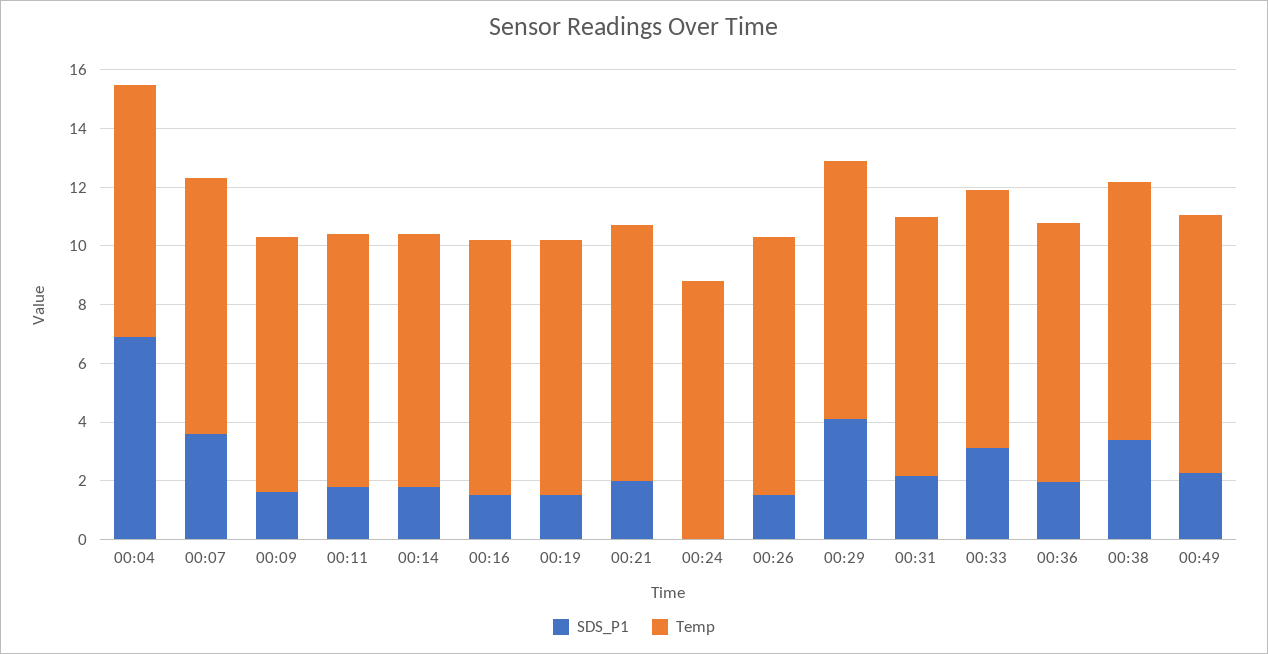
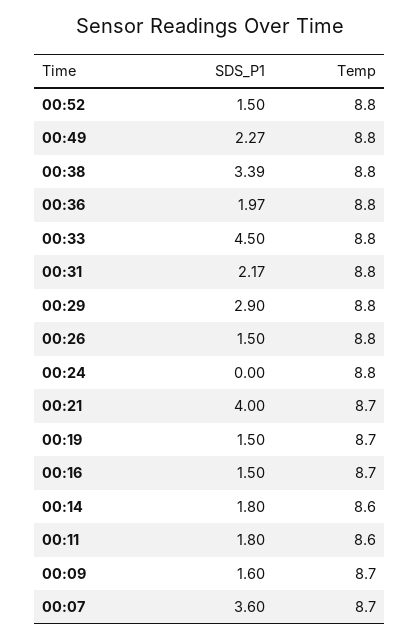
SDS_P1, 00:04: 7 -> none
Temp, 00:04: 8.5 -> none
SDS_P1, 00:21: 2 -> 4
SDS_P1, 00:29: 4 -> 2.9
SDS_P1, 00:33: 3 -> 4.5
SDS_P1, 00:52: none -> 1.5
Temp, 00:52: none -> 8.8

